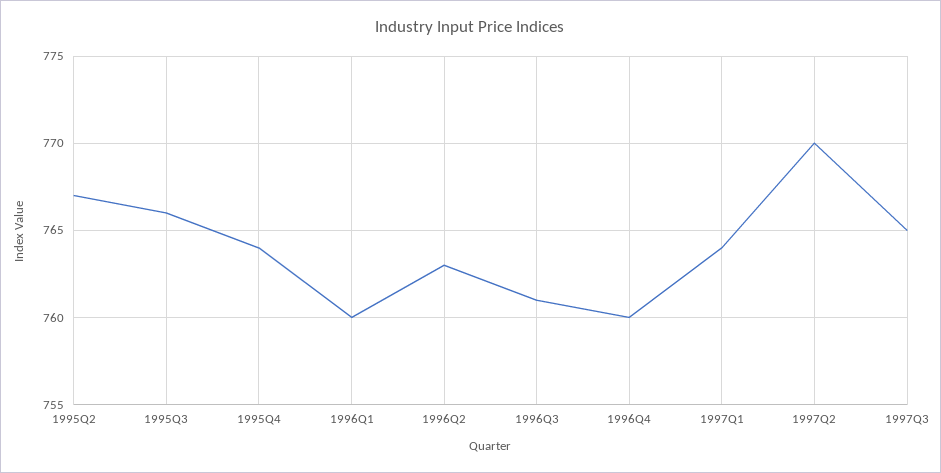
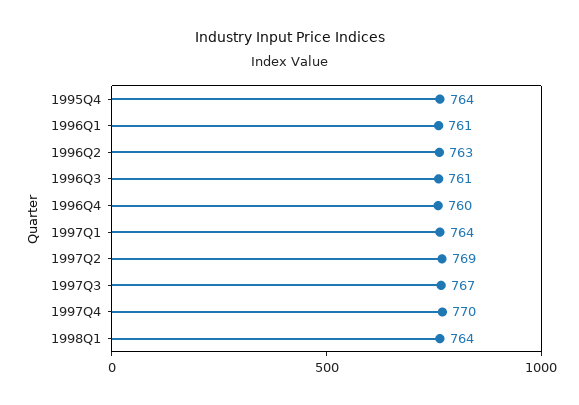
1995Q2: 767 -> none
1995Q3: 766 -> none
1996Q1: 760 -> 761
1997Q2: 770 -> 769
1997Q3: 765 -> 767
1997Q4: none -> 770
1998Q1: none -> 764

